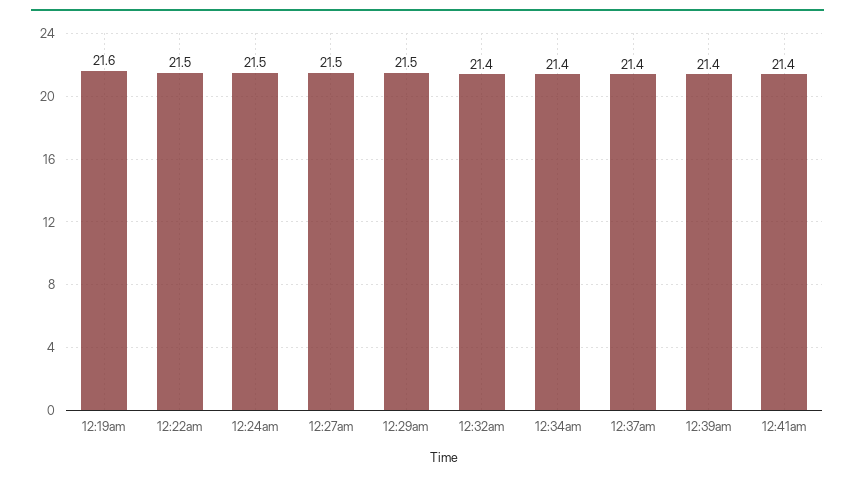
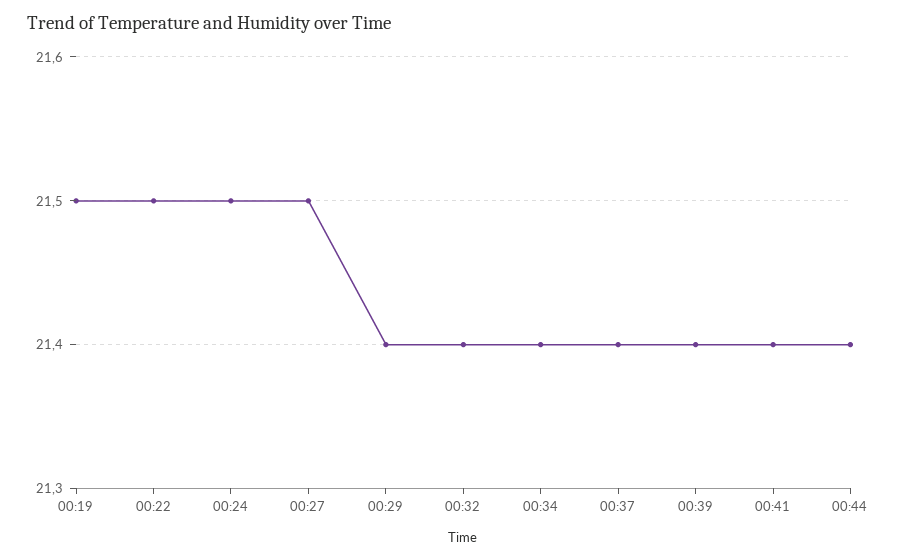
12:19am: 21.6 -> 21.5
12:29am: 21.5 -> 21.4
00:44: none -> 21.4

